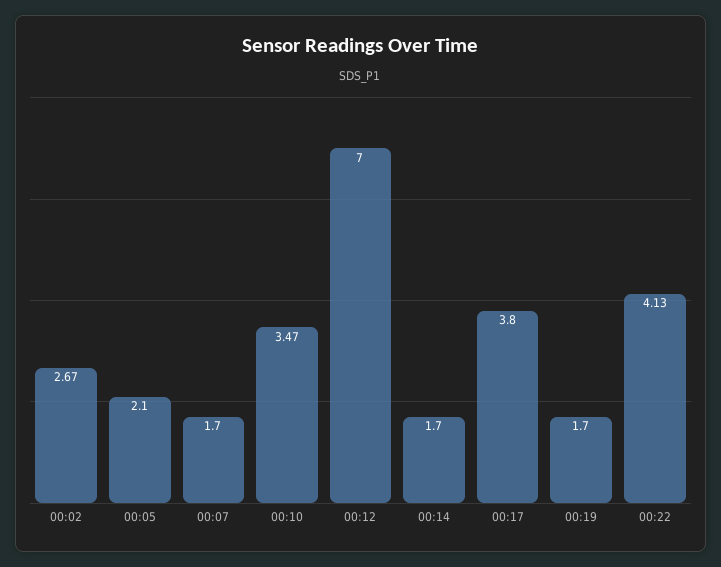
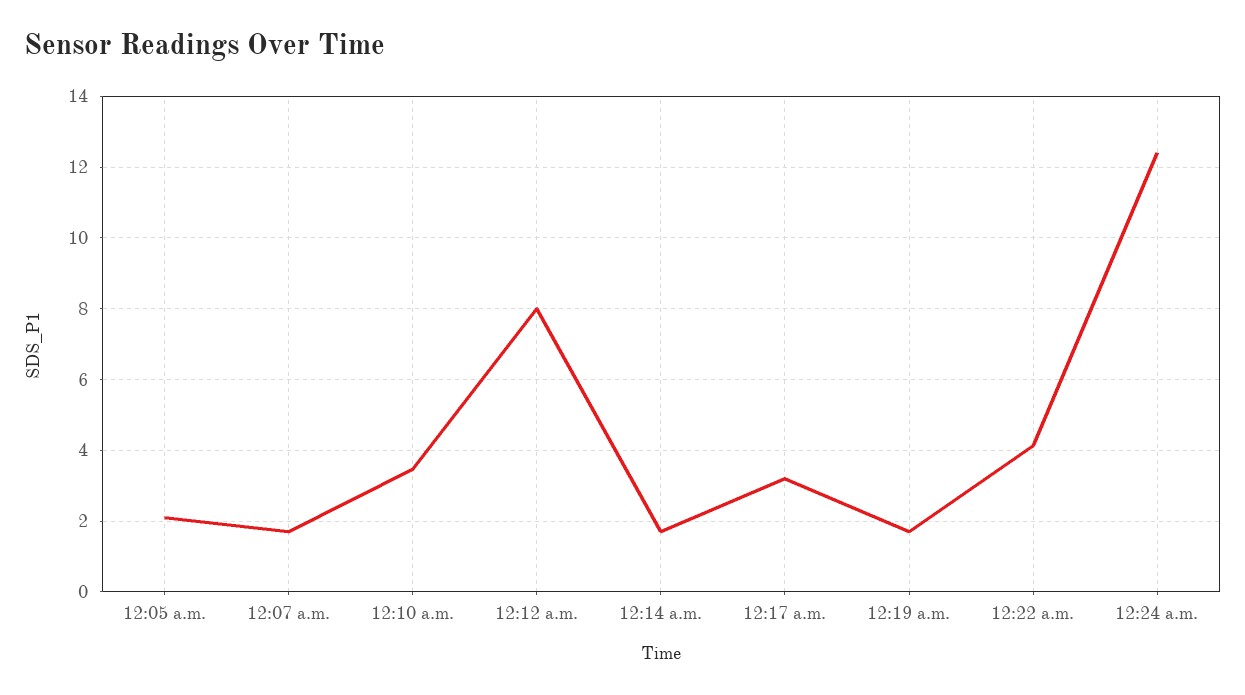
00:02: 2.67 -> none
00:12: 7 -> 8
00:17: 3.8 -> 3.2
12:24 a.m.: none -> 12.4

